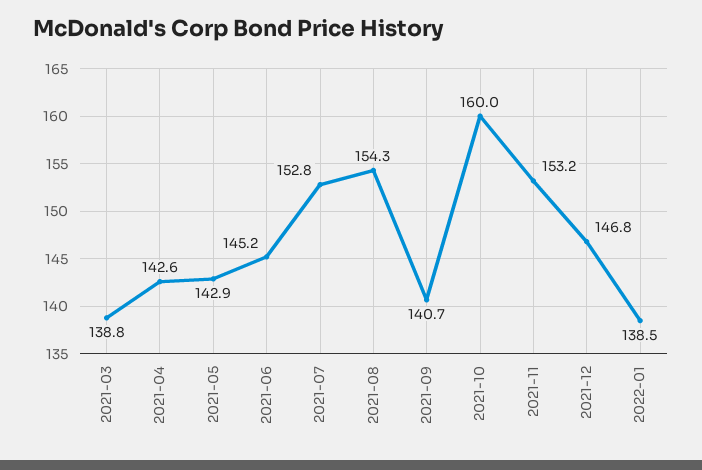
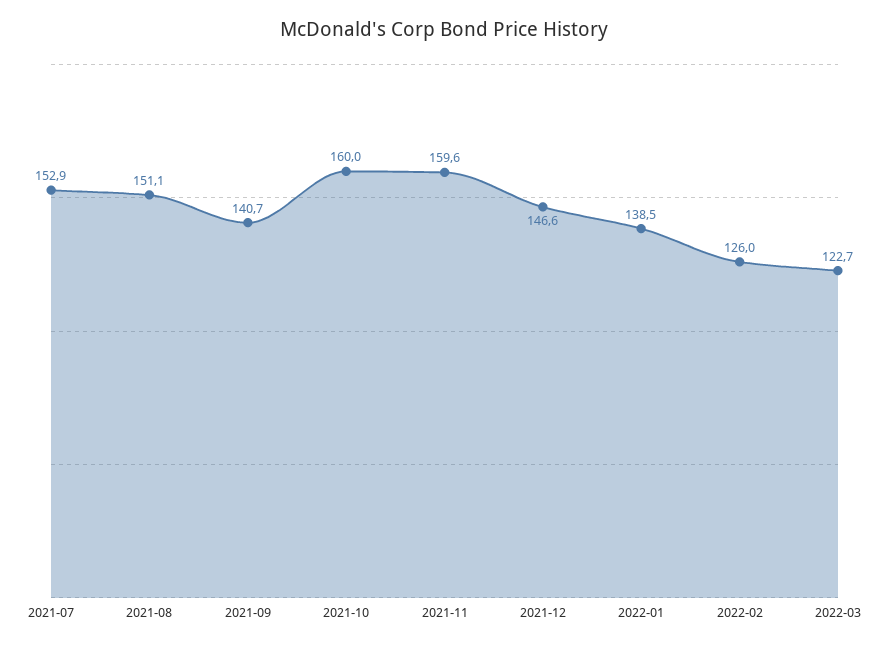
2021-03: 138.8 -> none
2021-04: 142.6 -> none
2021-05: 142.9 -> none
2021-06: 145.2 -> none
2021-07: 152.8 -> 152.9
2021-08: 154.3 -> 151.1
2021-11: 153.2 -> 159.6
2021-12: 146.8 -> 146.6
2022-02: none -> 126
2022-03: none -> 122.7

